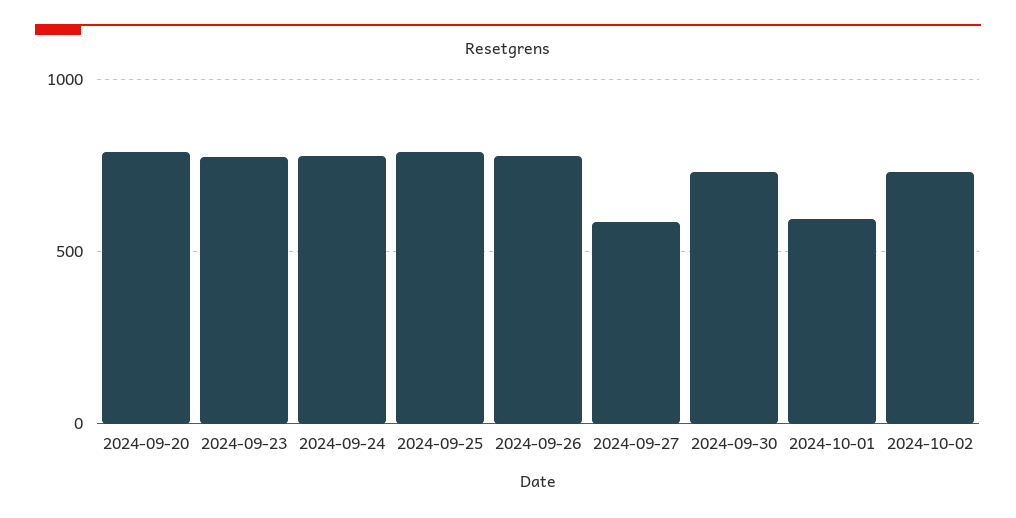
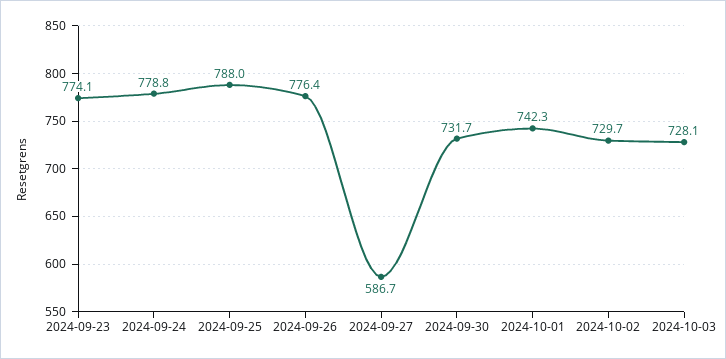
2024-09-20: 800 -> none
2024-10-01: 600 -> 742.3
2024-10-03: none -> 728.1

